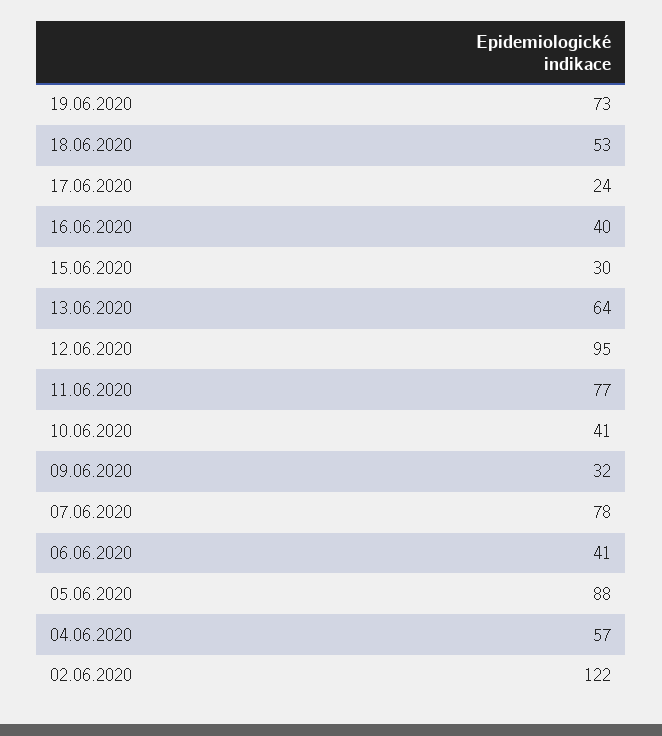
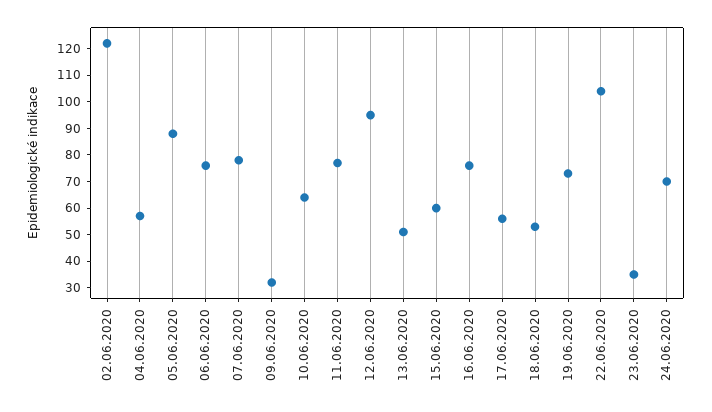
17.06.2020: 24 -> 55
16.06.2020: 40 -> 75
15.06.2020: 30 -> 60
13.06.2020: 64 -> 50
10.06.2020: 41 -> 65
06.06.2020: 41 -> 75
22.06.2020: none -> 105
23.06.2020: none -> 35
24.06.2020: none -> 70

